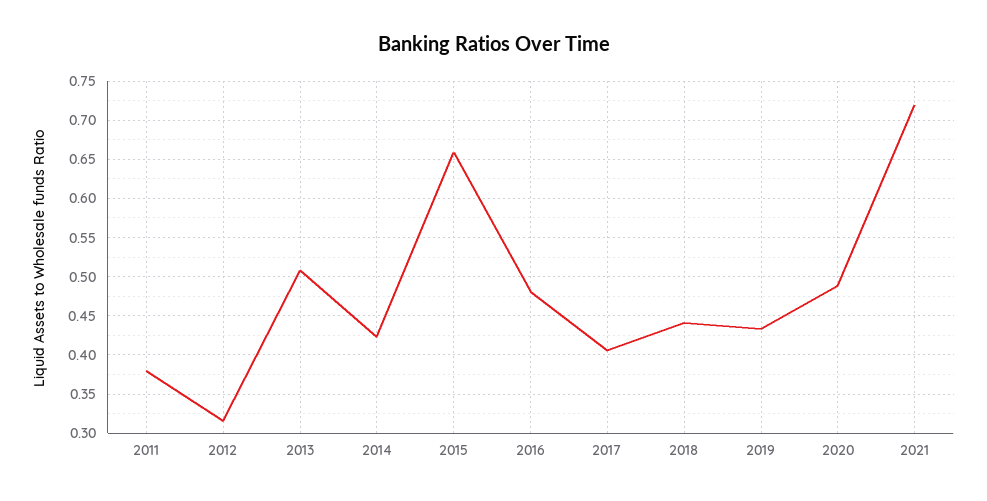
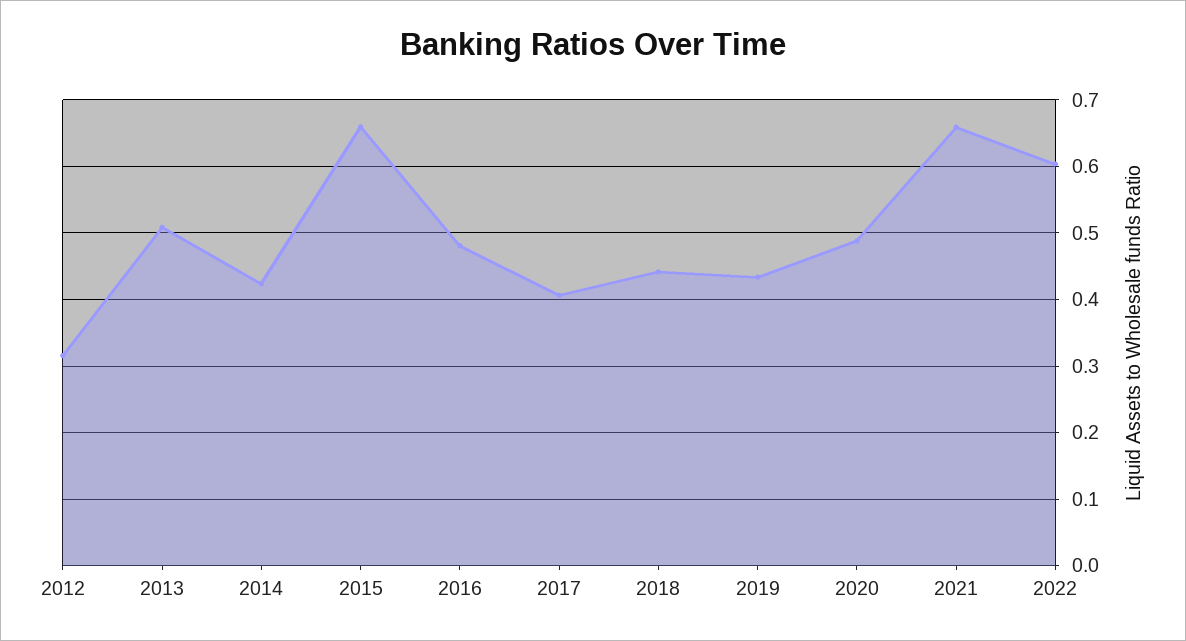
2011: 0.38 -> none
2021: 0.72 -> 0.66
2022: none -> 0.6

